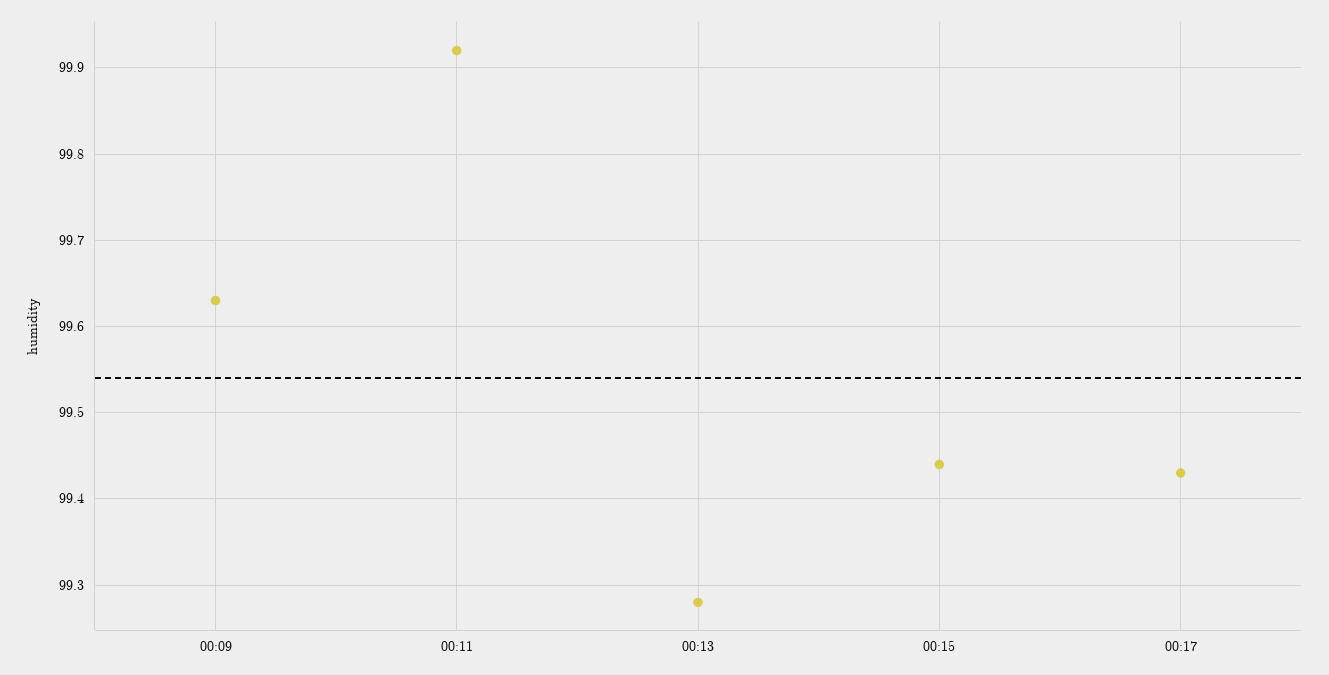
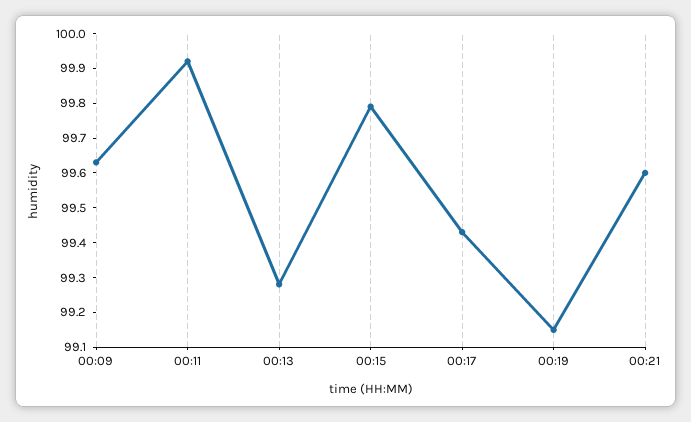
00:15: 99.44 -> 99.8
00:19: none -> 99.15
00:21: none -> 99.6

